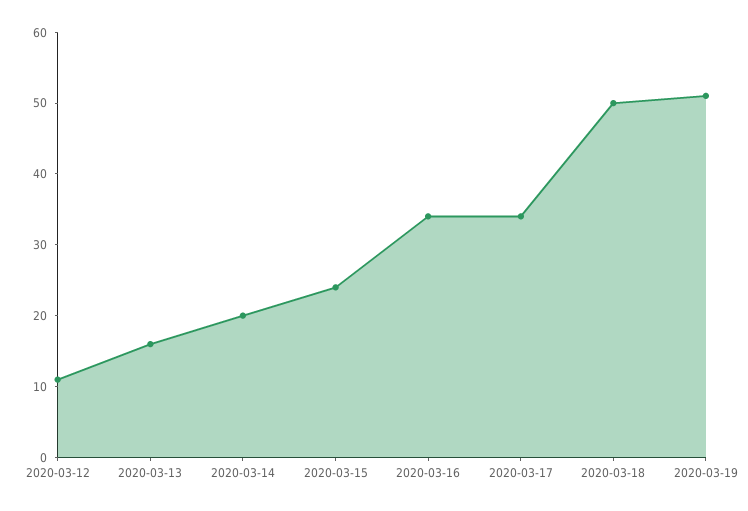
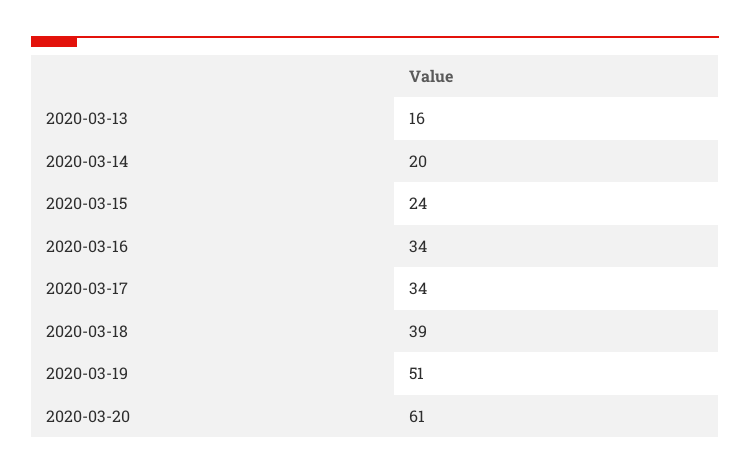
2020-03-12: 10 -> none
2020-03-18: 50 -> 39
2020-03-20: none -> 61

